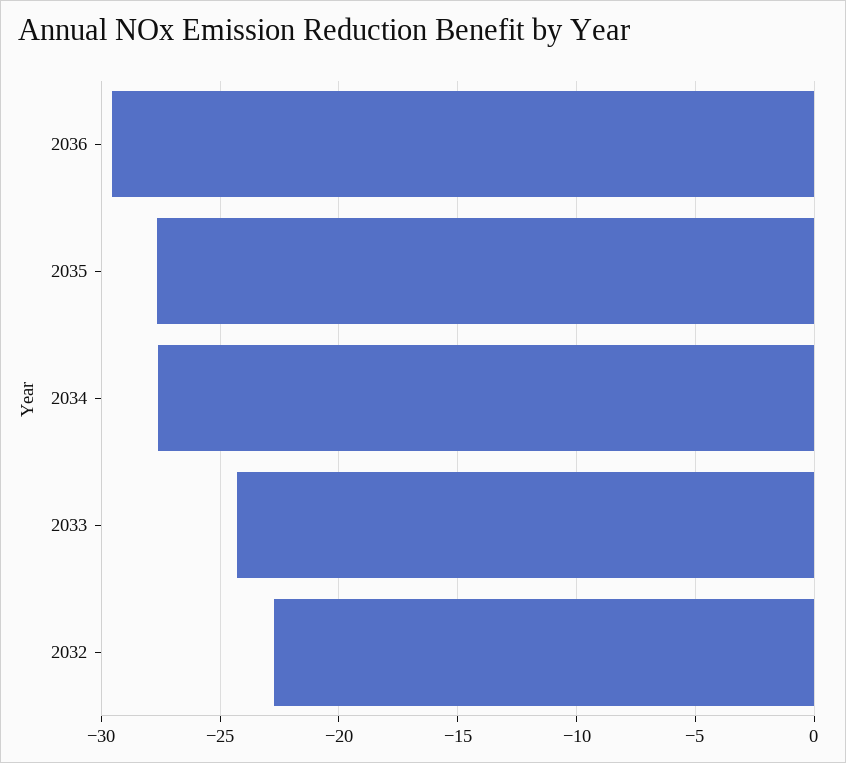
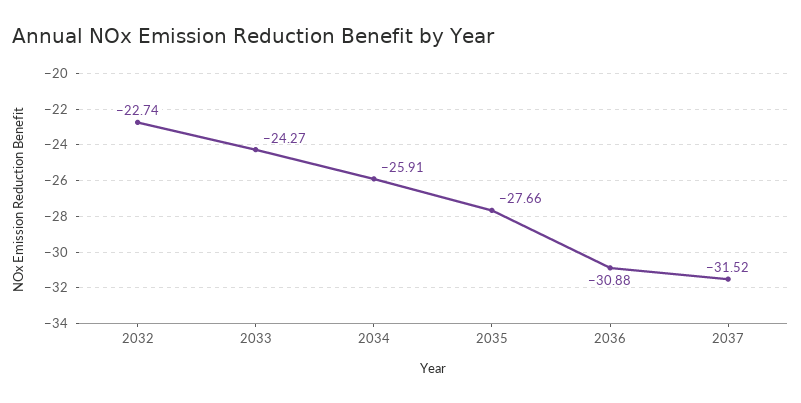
2036: -29.5 -> -30.88
2034: -27.5 -> -25.91
2037: none -> -31.52

